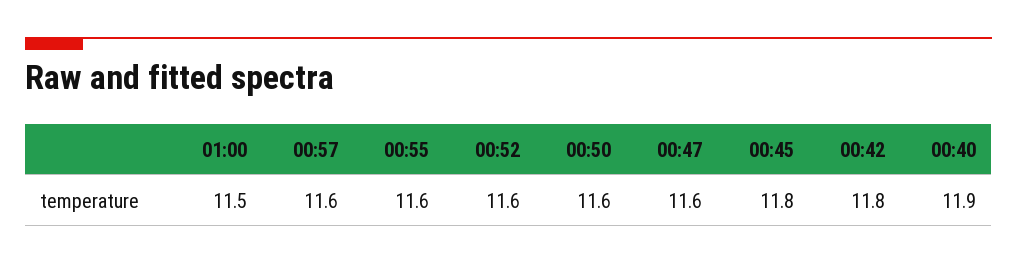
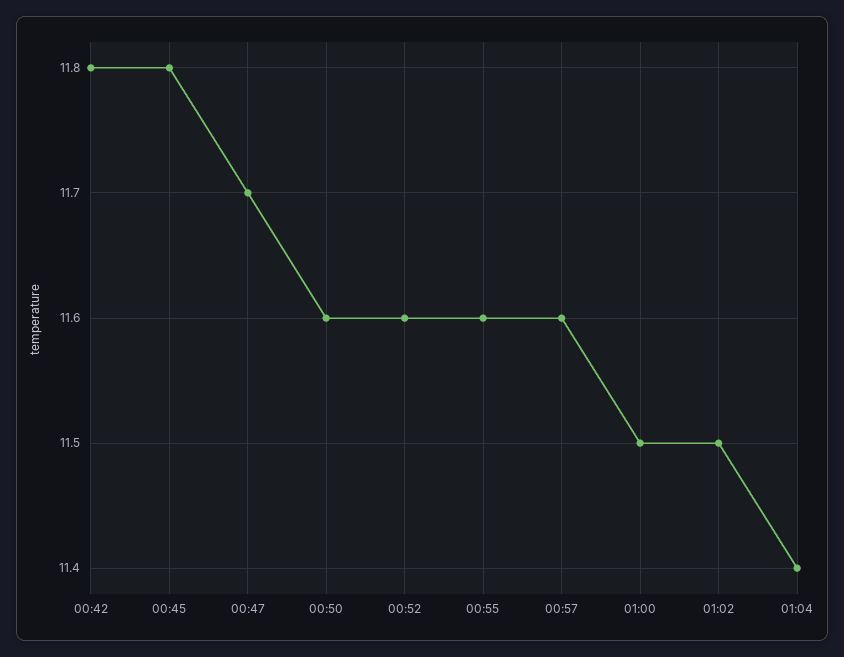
00:47: 11.6 -> 11.7
00:40: 11.9 -> none
01:02: none -> 11.5
01:04: none -> 11.4

